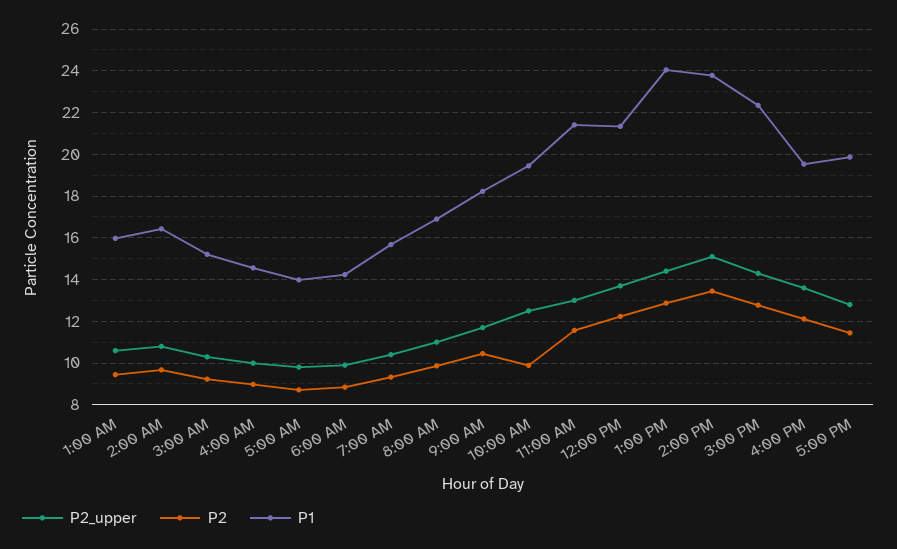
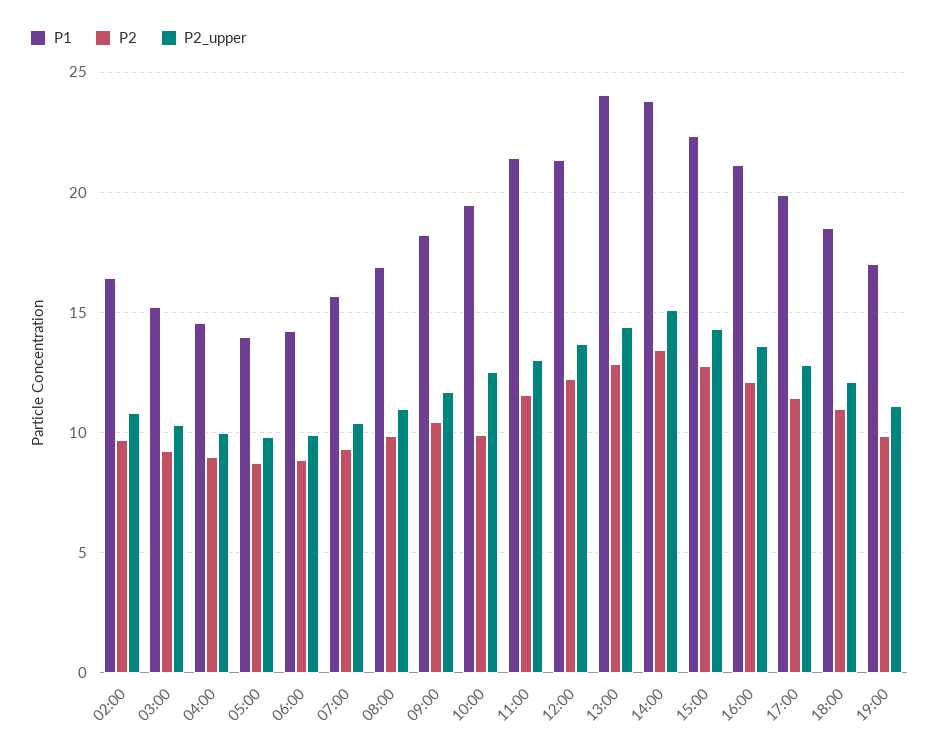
P2_upper, 1:00 AM: 10.5 -> none
P2, 1:00 AM: 9.5 -> none
P1, 1:00 AM: 16 -> none
P1, 4:00 PM: 19.5 -> 21
P1, 18:00: none -> 18.5
P2, 18:00: none -> 11
P2_upper, 18:00: none -> 12
P1, 19:00: none -> 17
P2, 19:00: none -> 10
P2_upper, 19:00: none -> 11

